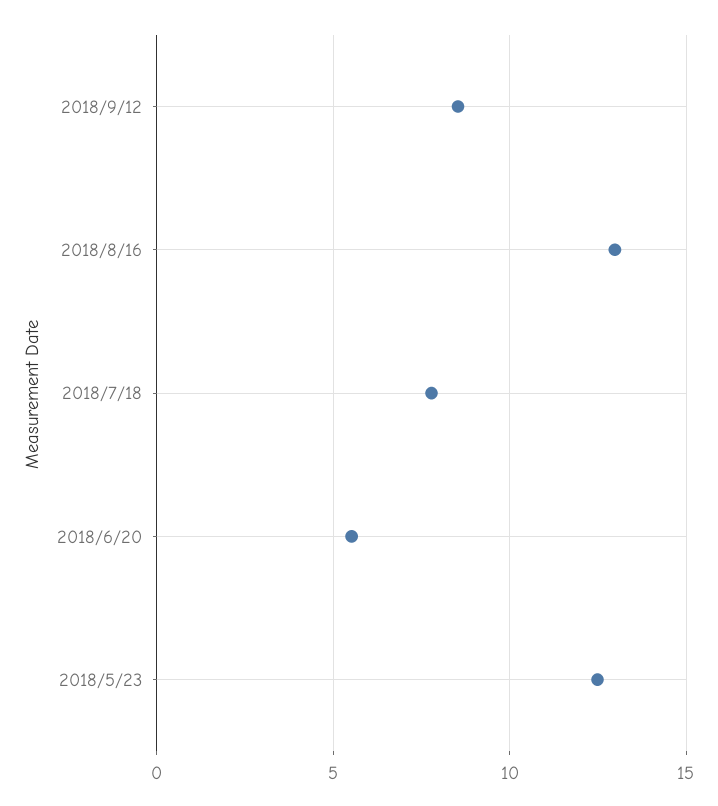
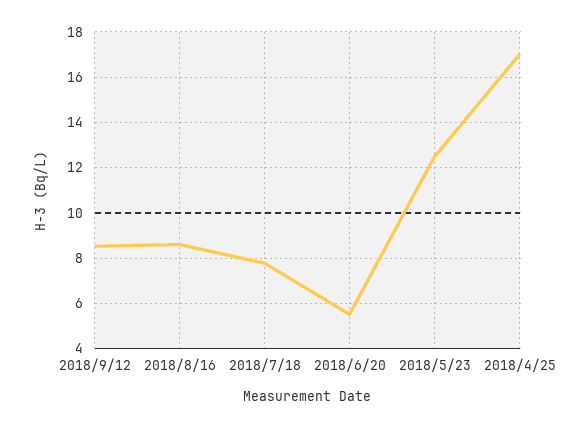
2018/8/16: 13 -> 8.5
2018/4/25: none -> 17

